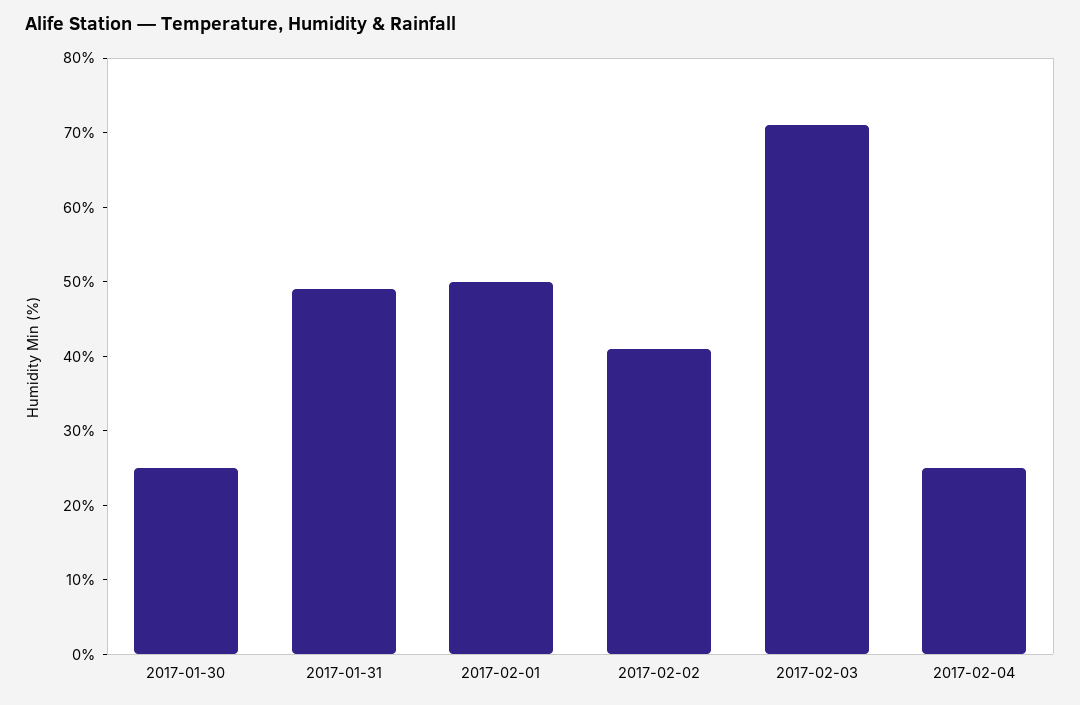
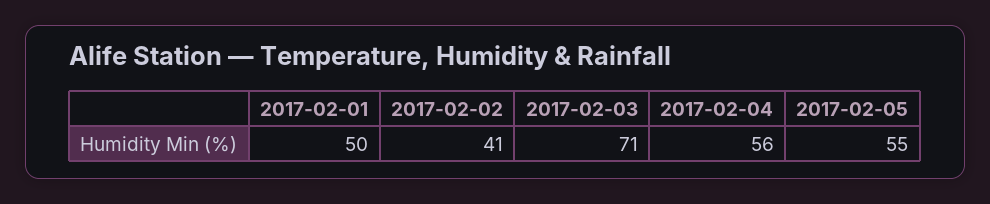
2017-01-30: 25 -> none
2017-01-31: 50 -> none
2017-02-04: 25 -> 56
2017-02-05: none -> 55

